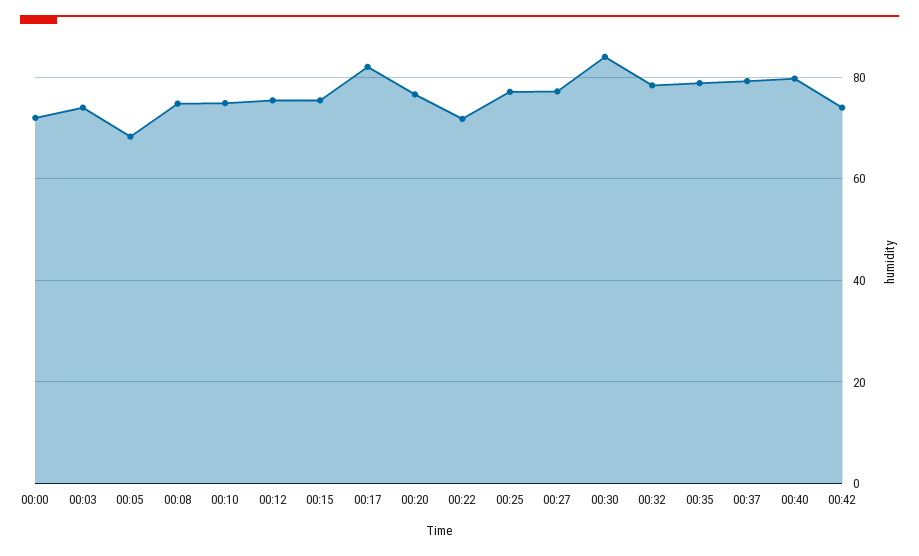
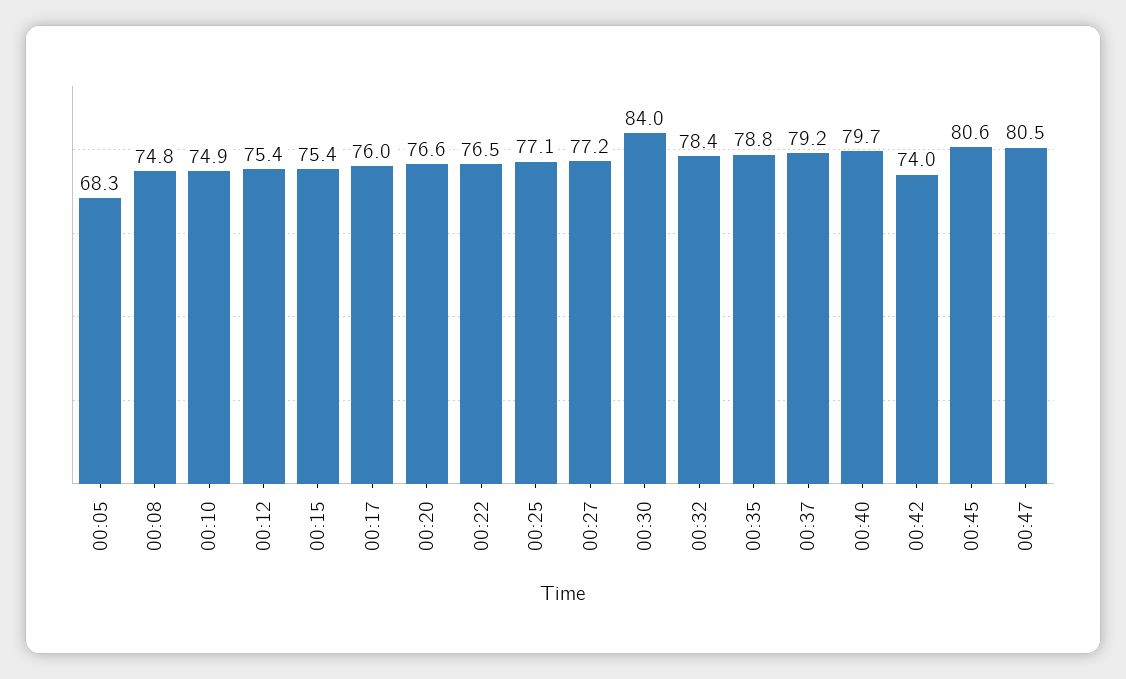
00:00: 72 -> none
00:03: 74 -> none
00:17: 82 -> 76
00:22: 72 -> 76.5
00:45: none -> 80.6
00:47: none -> 80.5

